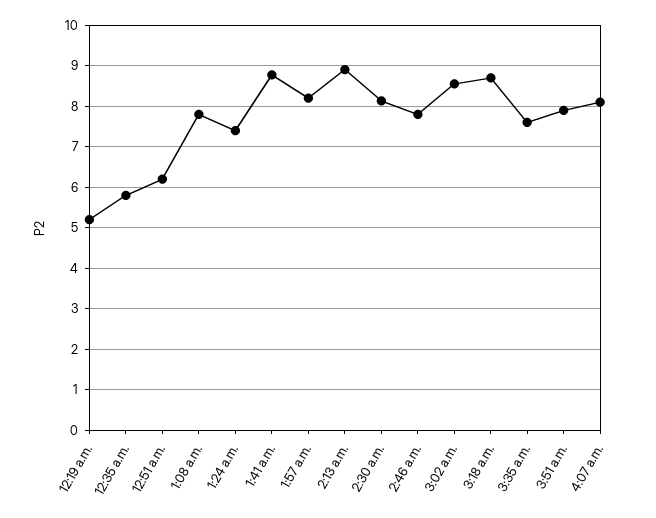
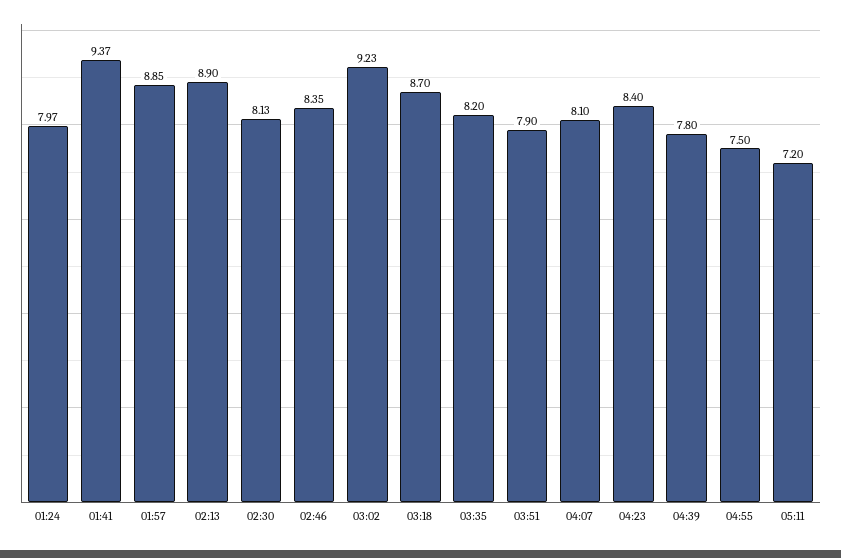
12:19 a.m.: 5.2 -> none
12:35 a.m.: 5.8 -> none
12:51 a.m.: 6.2 -> none
1:08 a.m.: 7.8 -> none
1:24 a.m.: 7.4 -> 7.97
1:41 a.m.: 8.8 -> 9.37
1:57 a.m.: 8.2 -> 8.85
2:46 a.m.: 7.8 -> 8.35
3:02 a.m.: 8.6 -> 9.23
3:35 a.m.: 7.6 -> 8.2
04:23: none -> 8.4
04:39: none -> 7.8
04:55: none -> 7.5
05:11: none -> 7.2

